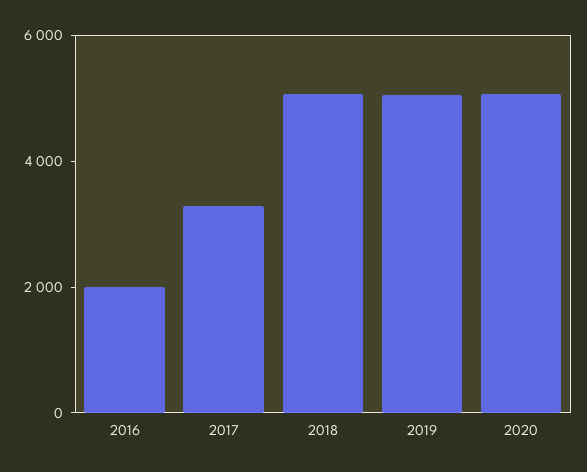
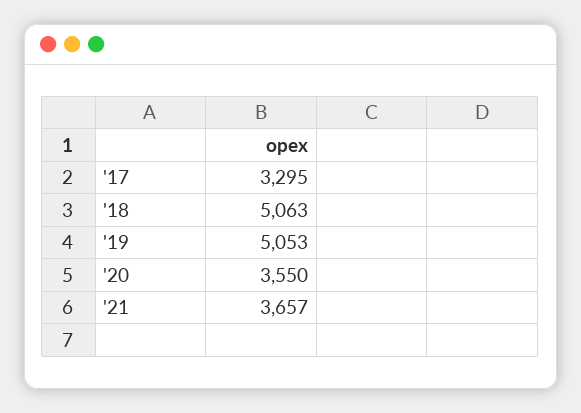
2016: 2000 -> none
2020: 5000 -> 3550
'21: none -> 3657

